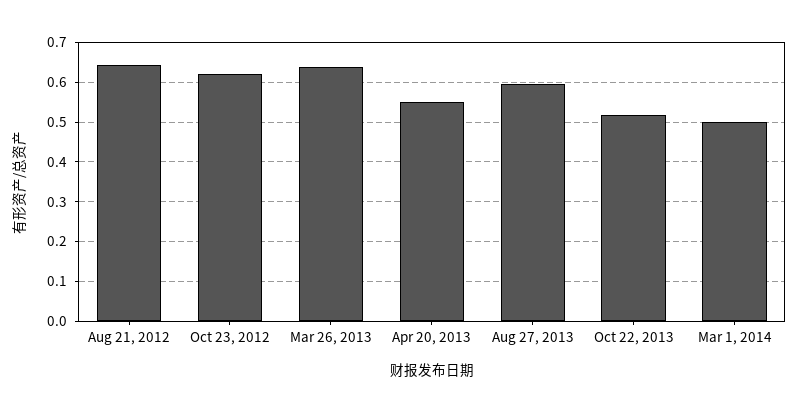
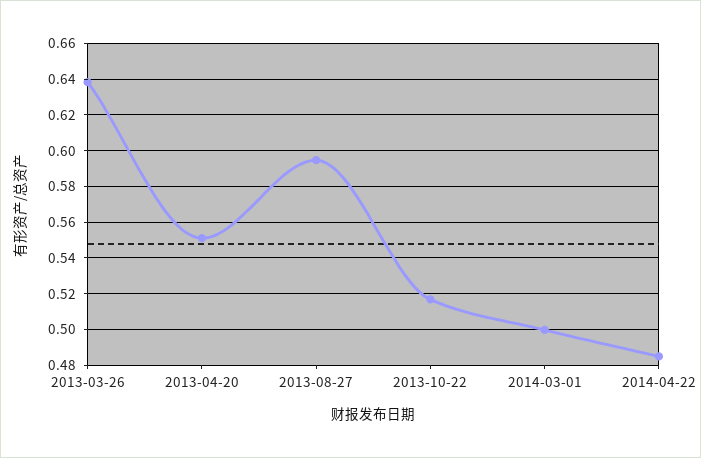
Aug 21, 2012: 0.64 -> none
Oct 23, 2012: 0.62 -> none
2014-04-22: none -> 0.485

